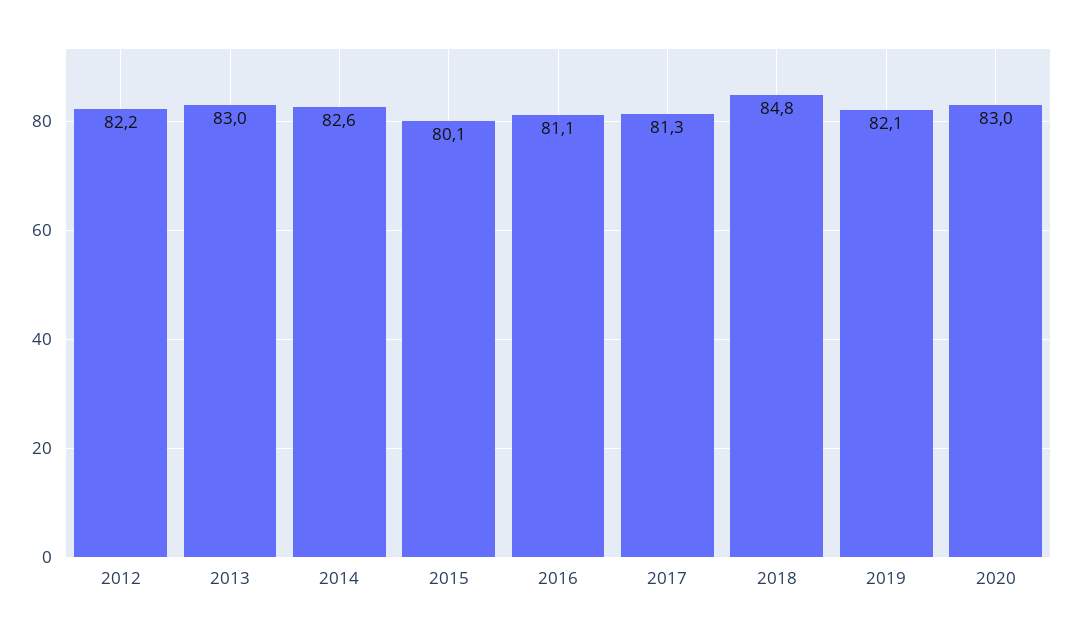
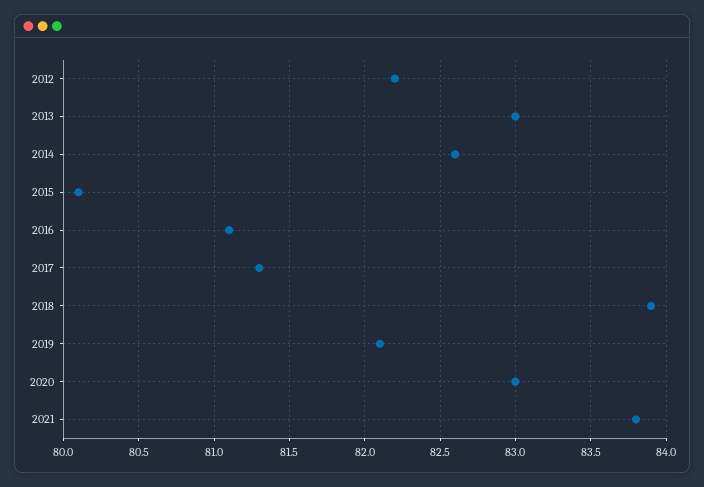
2018: 84.8 -> 83.9
2021: none -> 83.8

